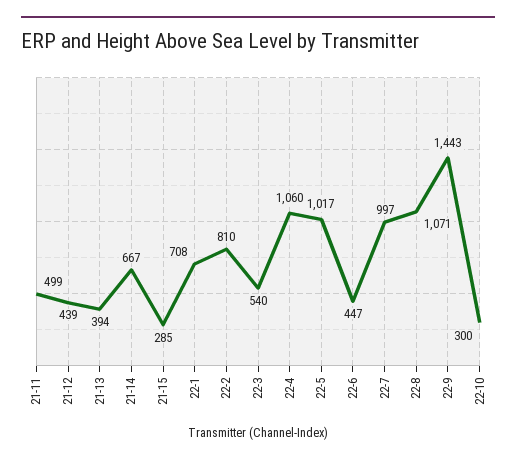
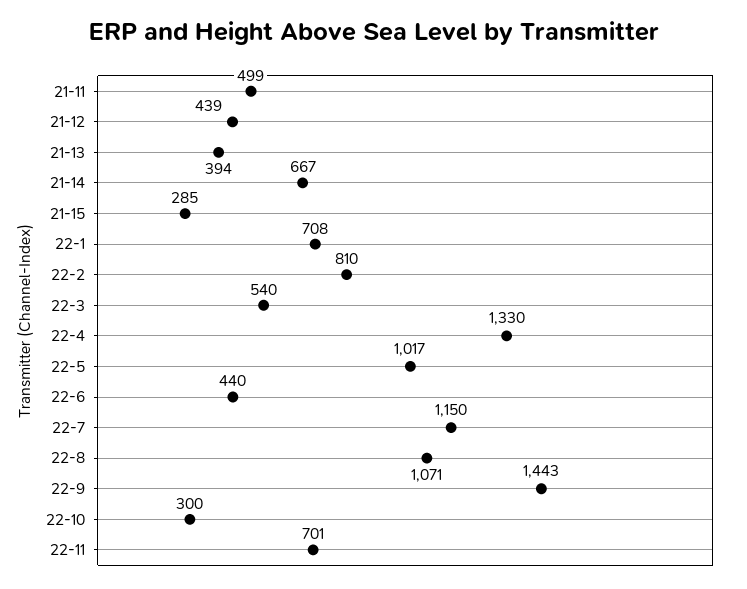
22-4: 1060 -> 1330
22-6: 447 -> 440
22-7: 997 -> 1150
22-11: none -> 701

